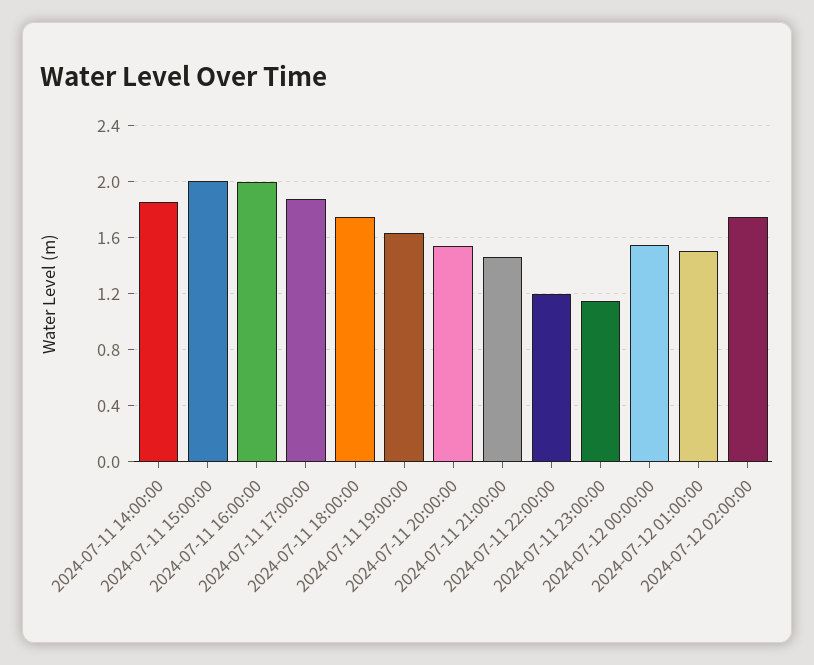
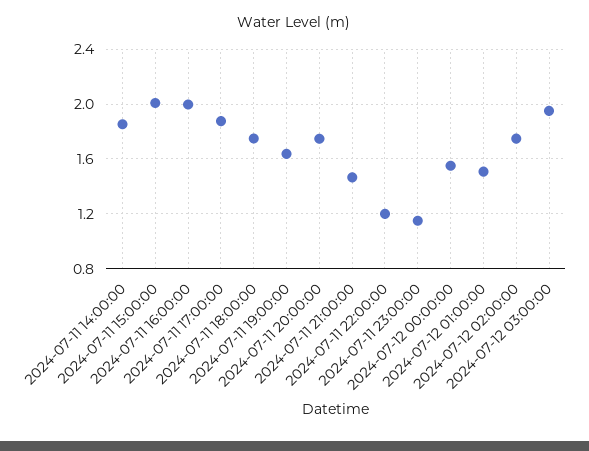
2024-07-11 20:00:00: 1.55 -> 1.75
2024-07-12 03:00:00: none -> 1.95

